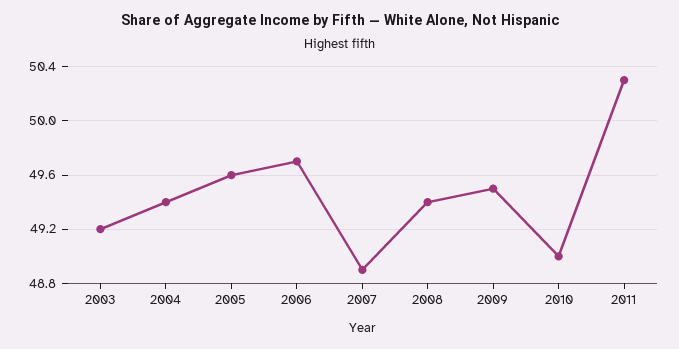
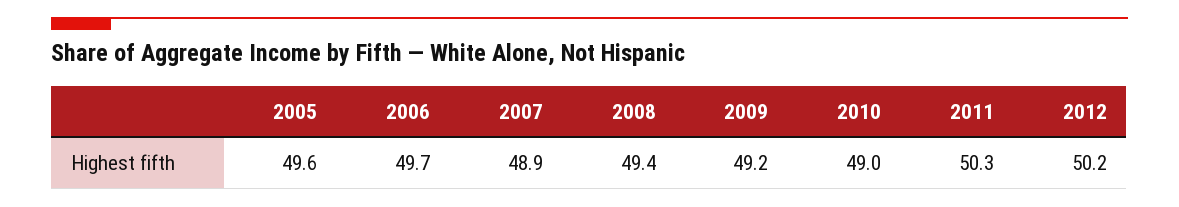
2003: 49.2 -> none
2004: 49.4 -> none
2009: 49.5 -> 49.2
2012: none -> 50.2

